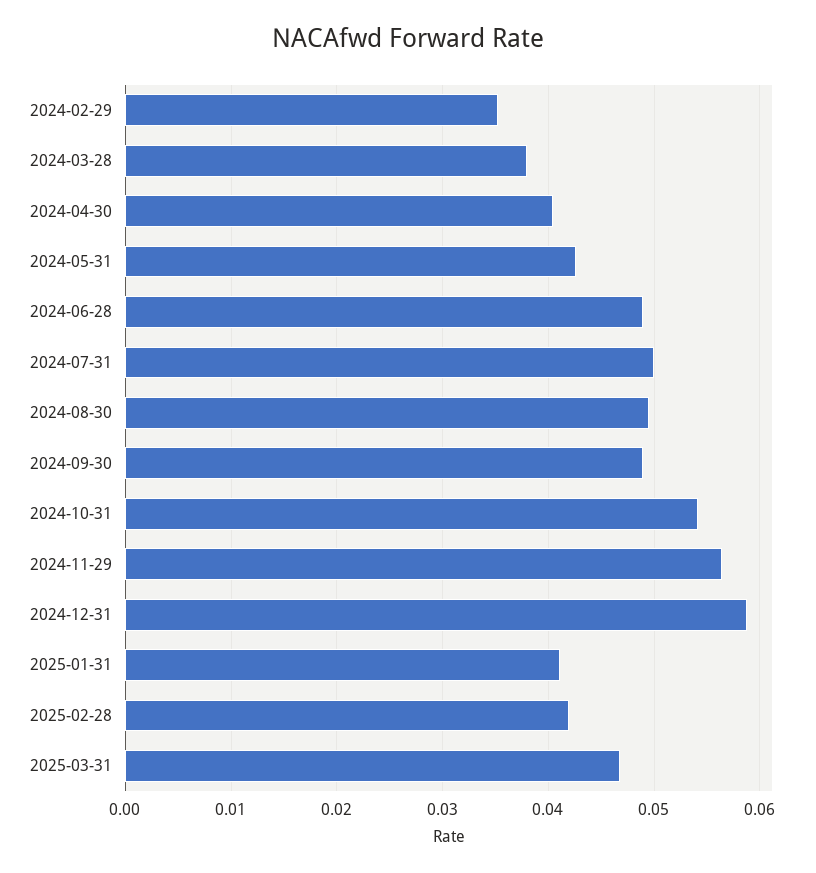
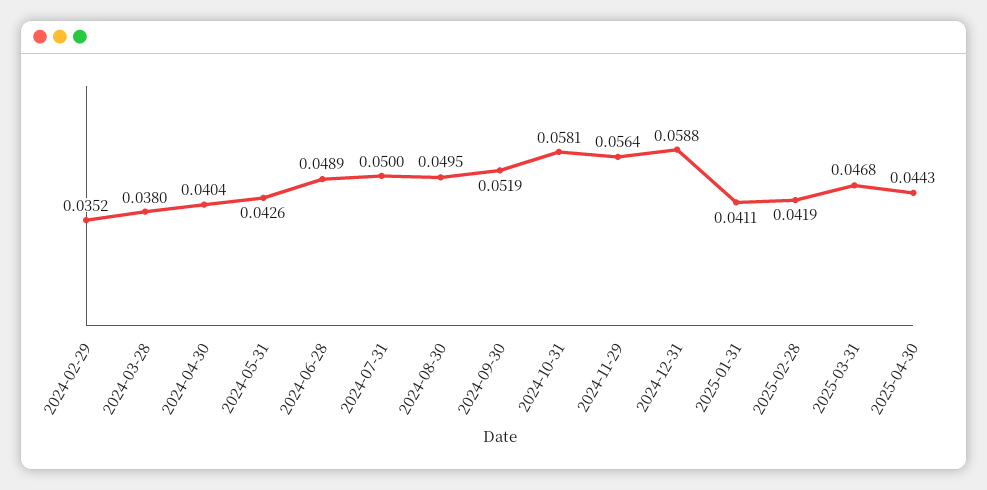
2024-09-30: 0.049 -> 0.0519
2024-10-31: 0.054 -> 0.0581
2025-04-30: none -> 0.0443

